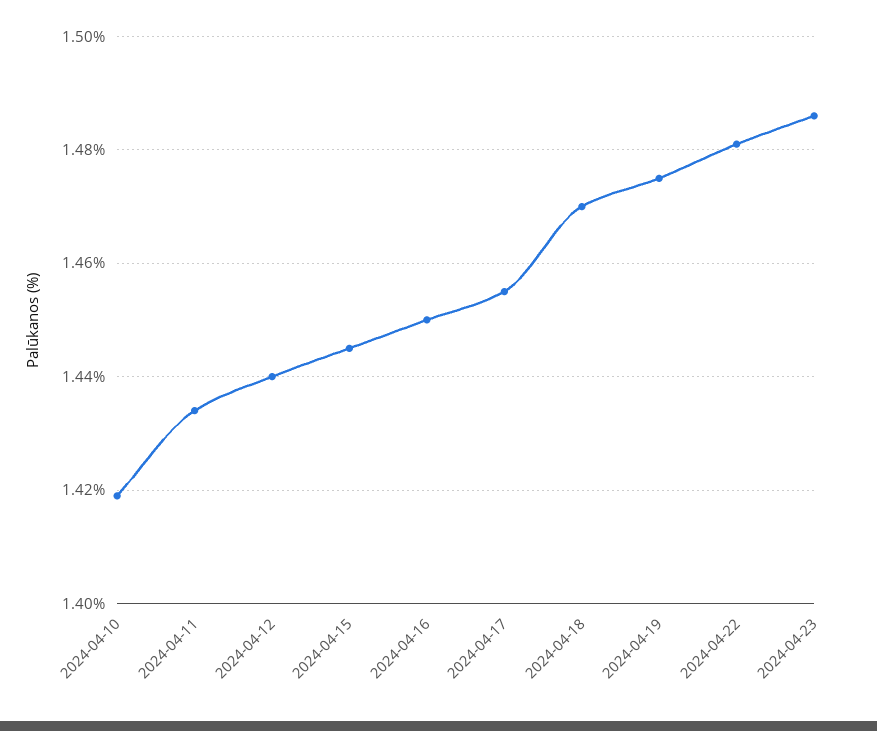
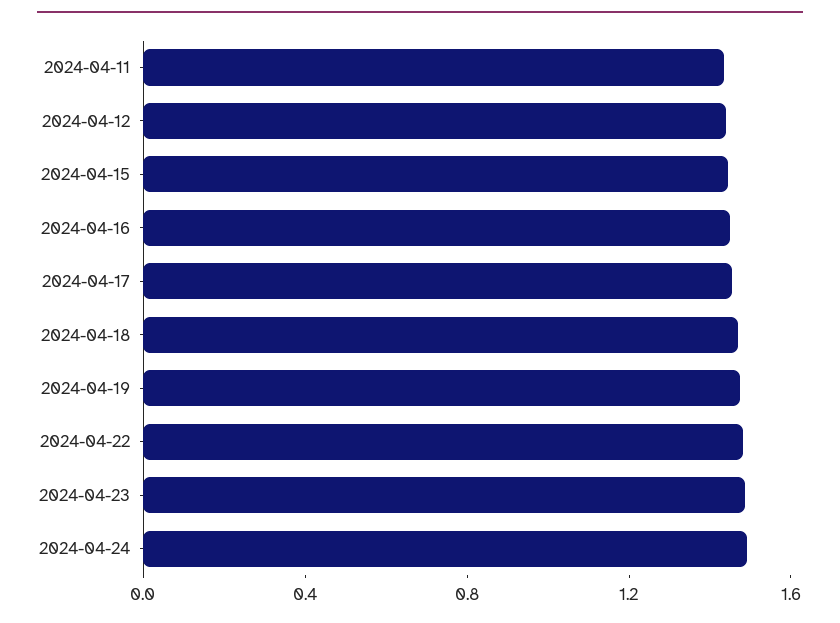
2024-04-10: 1.42 -> none
2024-04-24: none -> 1.5

